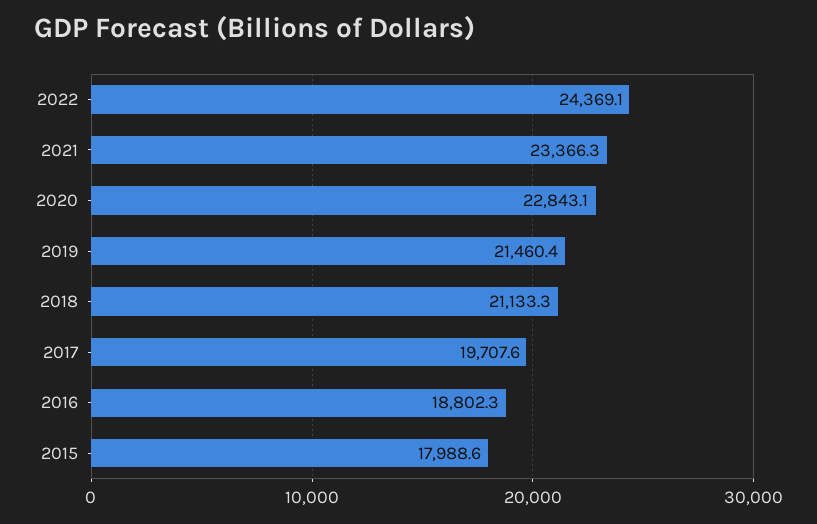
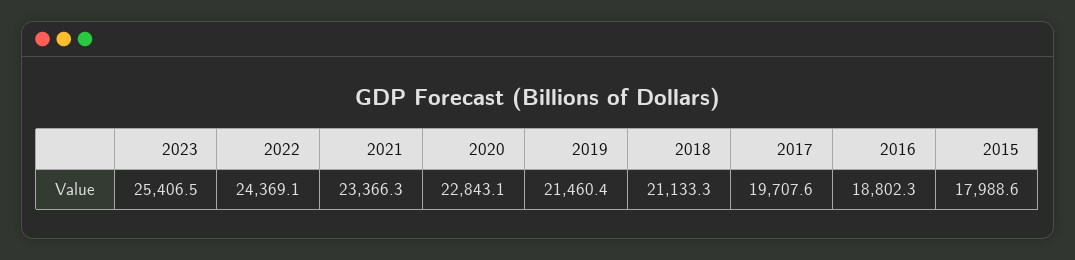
2023: none -> 25406.5

